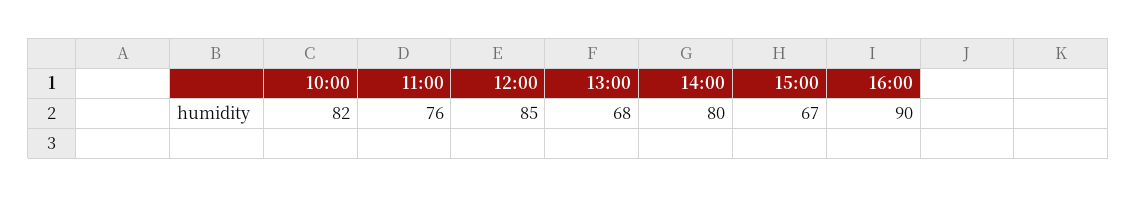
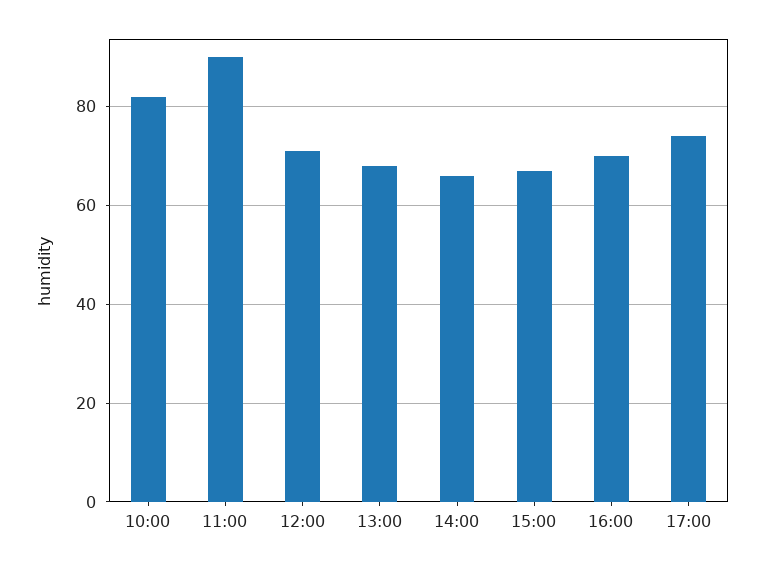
11:00: 76 -> 90
12:00: 85 -> 70
14:00: 80 -> 65
16:00: 90 -> 70
17:00: none -> 75

